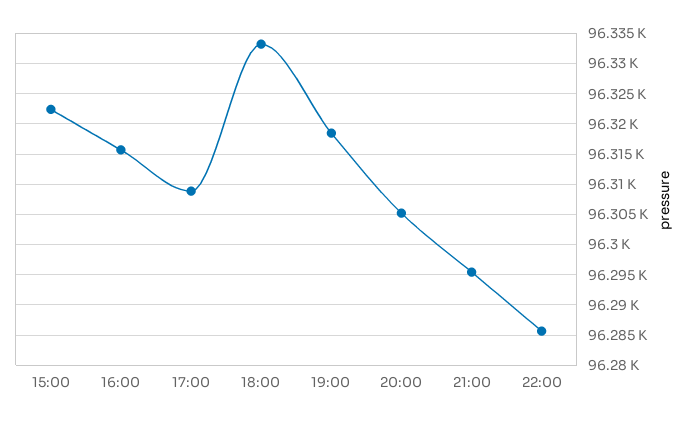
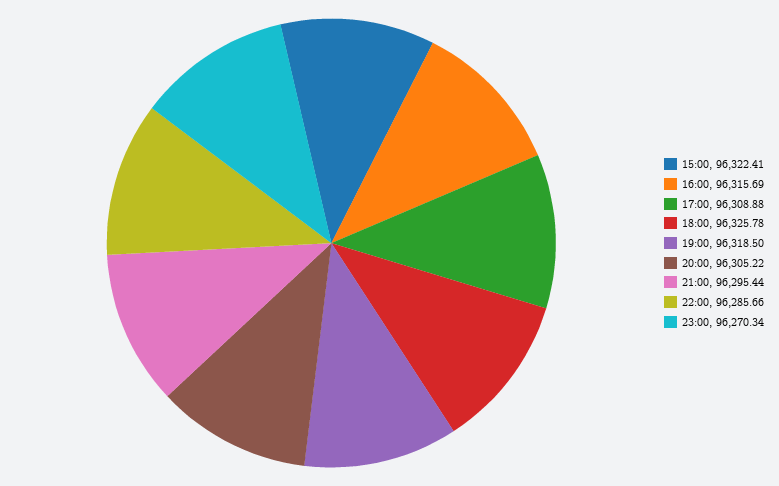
18:00: 96333 -> 96325.78
23:00: none -> 96270.34

